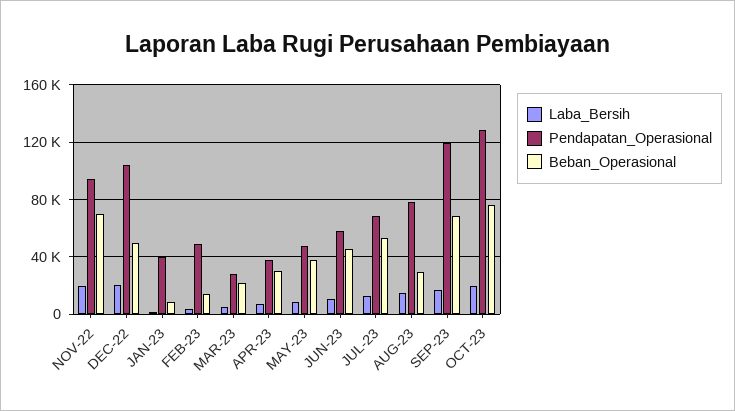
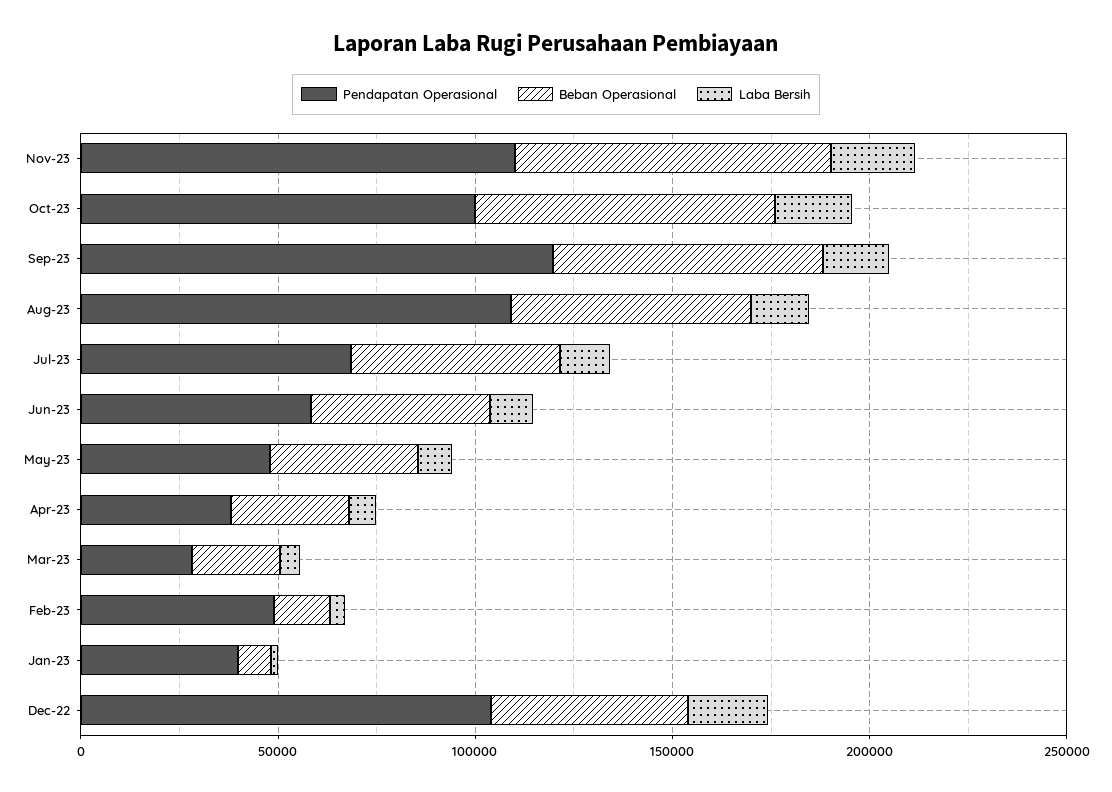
Laba_Bersih, NOV-22: 20000 -> none
Pendapatan_Operasional, NOV-22: 95000 -> none
Beban_Operasional, NOV-22: 70000 -> none
Pendapatan_Operasional, AUG-23: 80000 -> 110000
Beban_Operasional, AUG-23: 30000 -> 60000
Pendapatan_Operasional, OCT-23: 130000 -> 100000
Pendapatan_Operasional, Nov-23: none -> 110000
Beban_Operasional, Nov-23: none -> 80000
Laba_Bersih, Nov-23: none -> 20000

